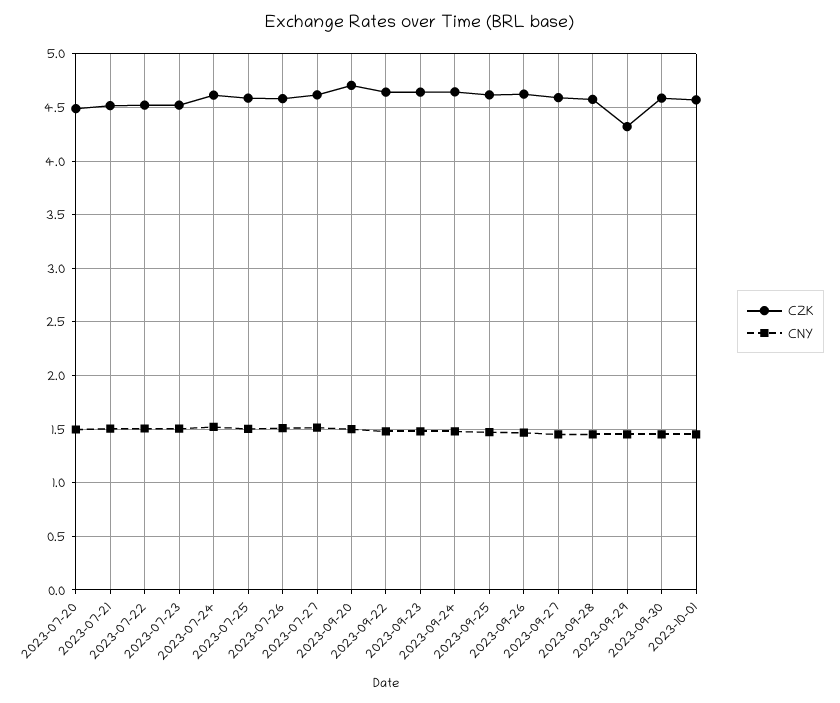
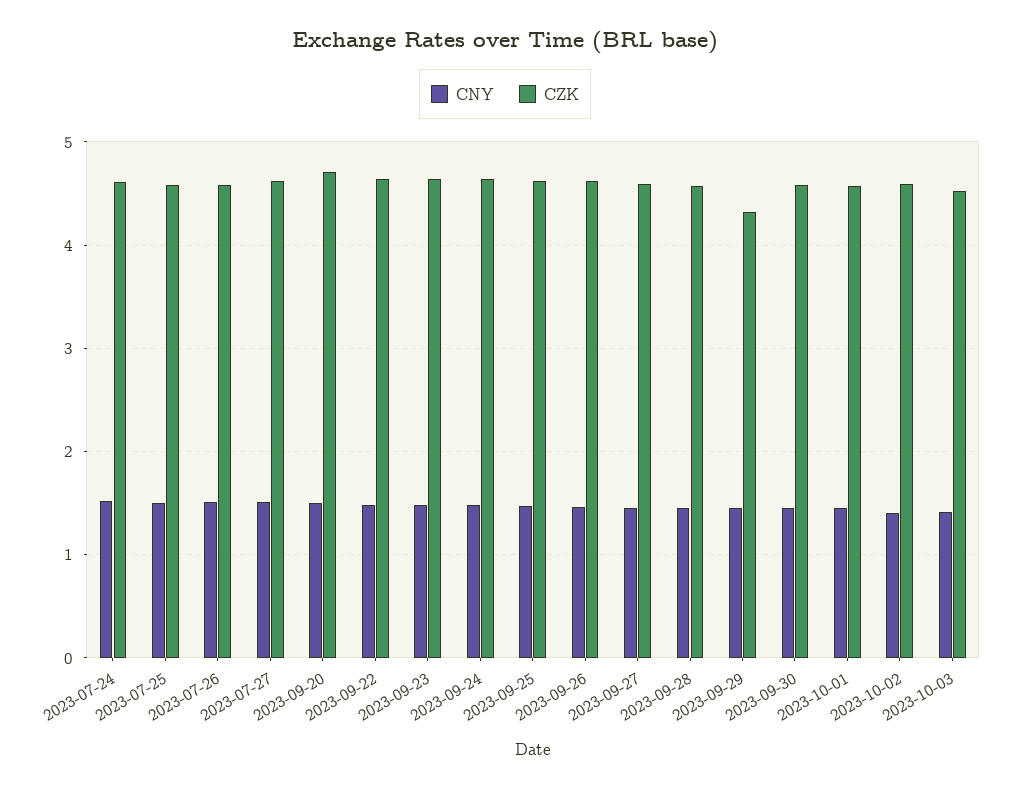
CZK, 2023-07-20: 4.5 -> none
CNY, 2023-07-20: 1.5 -> none
CZK, 2023-07-21: 4.5 -> none
CNY, 2023-07-21: 1.5 -> none
CZK, 2023-07-22: 4.5 -> none
CNY, 2023-07-22: 1.5 -> none
CZK, 2023-07-23: 4.5 -> none
CNY, 2023-07-23: 1.5 -> none
CNY, 2023-10-02: none -> 1.4
CZK, 2023-10-02: none -> 4.6
CNY, 2023-10-03: none -> 1.4
CZK, 2023-10-03: none -> 4.5

